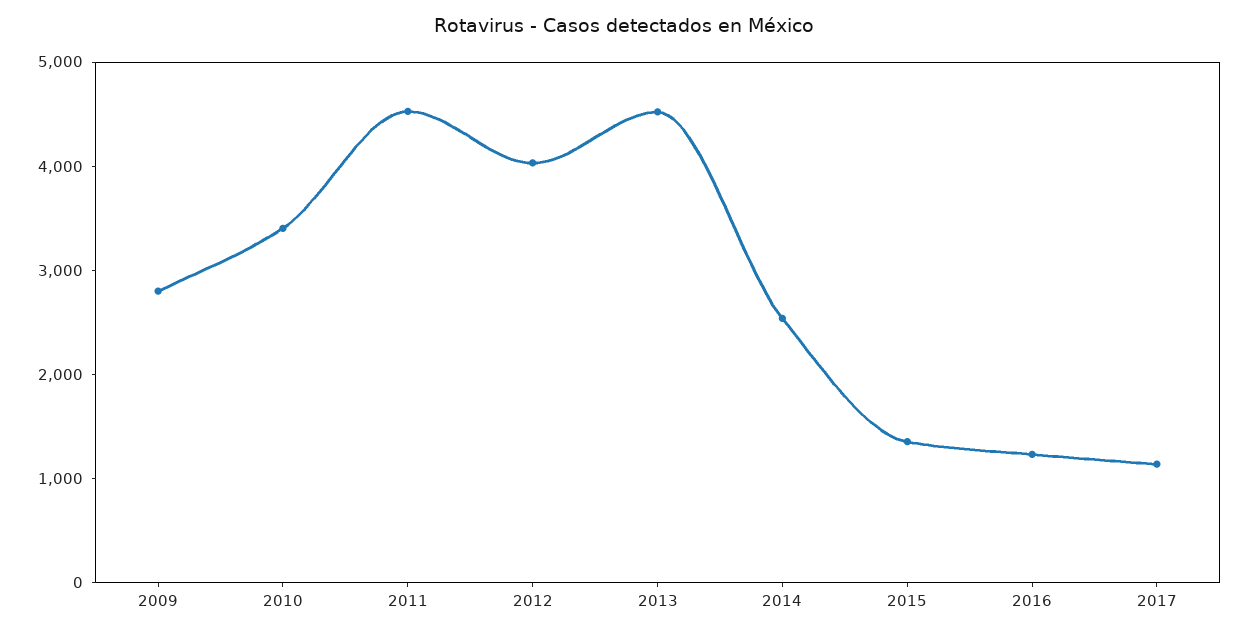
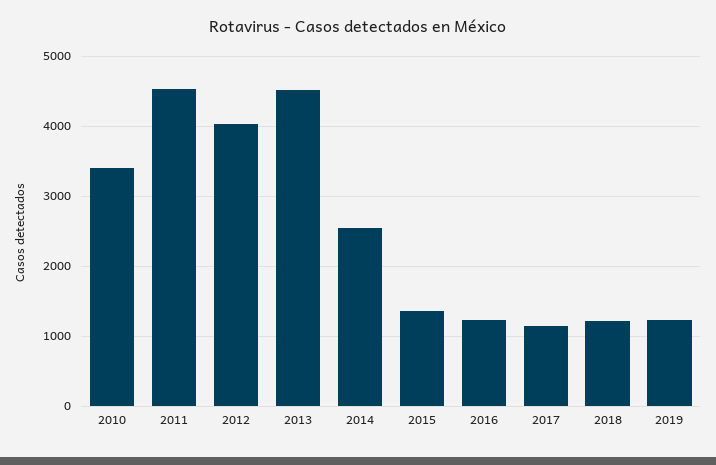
2009: 2800 -> none
2018: none -> 1200
2019: none -> 1200

